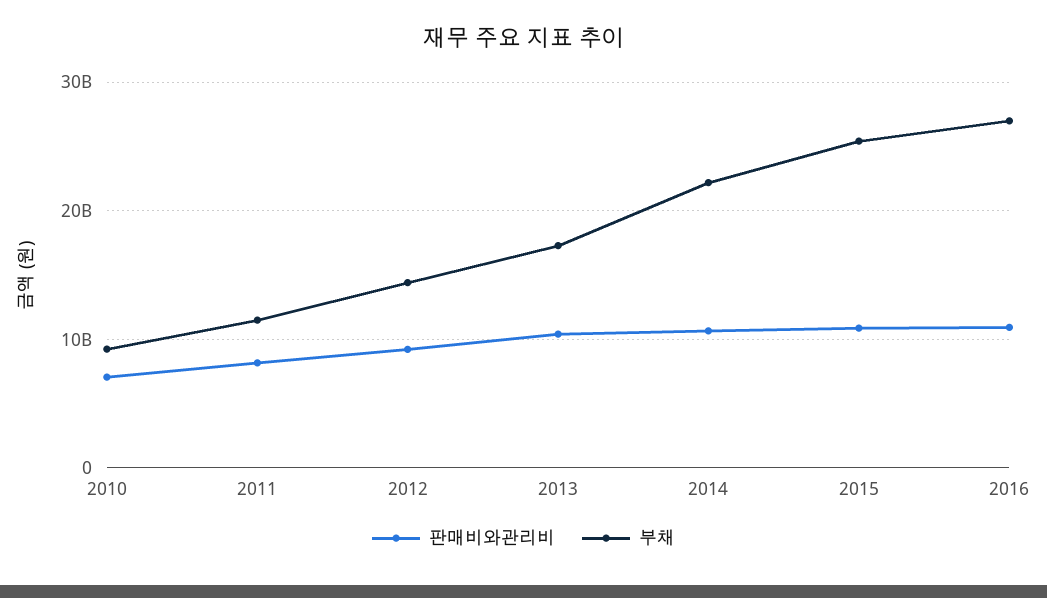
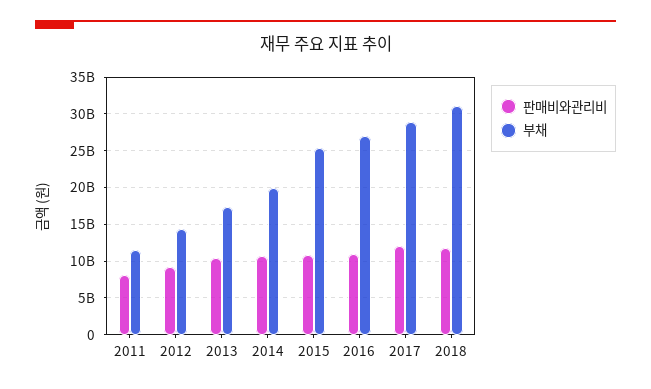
판매비와관리비, 2010: 7000000000 -> none
부채, 2010: 9000000000 -> none
부채, 2014: 22000000000 -> 20000000000
판매비와관리비, 2017: none -> 12000000000
부채, 2017: none -> 29000000000
판매비와관리비, 2018: none -> 12000000000
부채, 2018: none -> 31000000000

